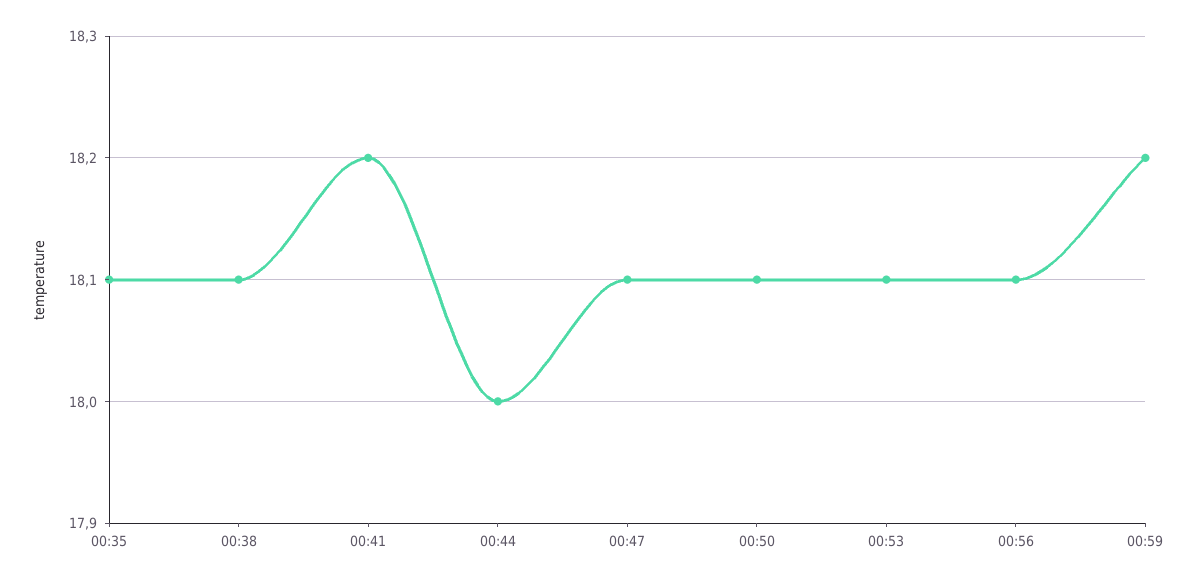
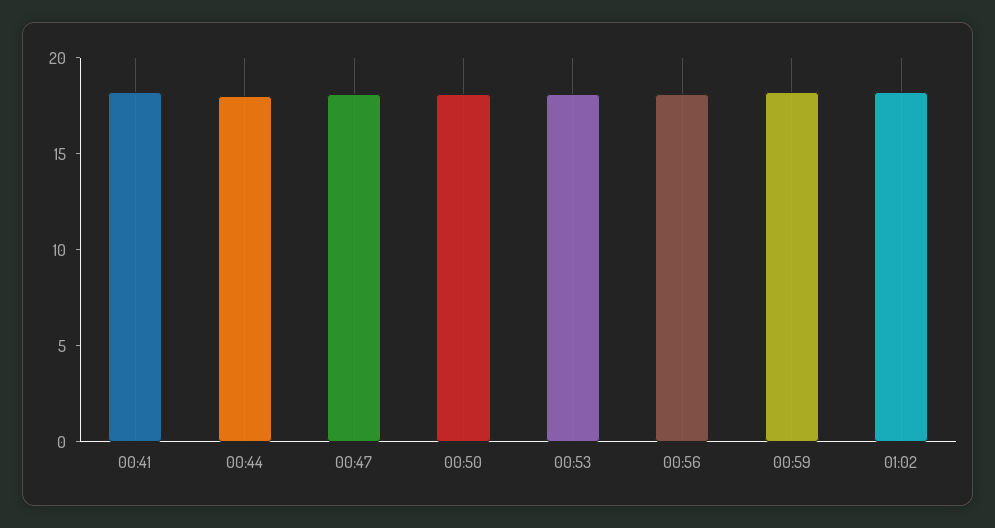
00:35: 18.1 -> none
00:38: 18.1 -> none
01:02: none -> 18

